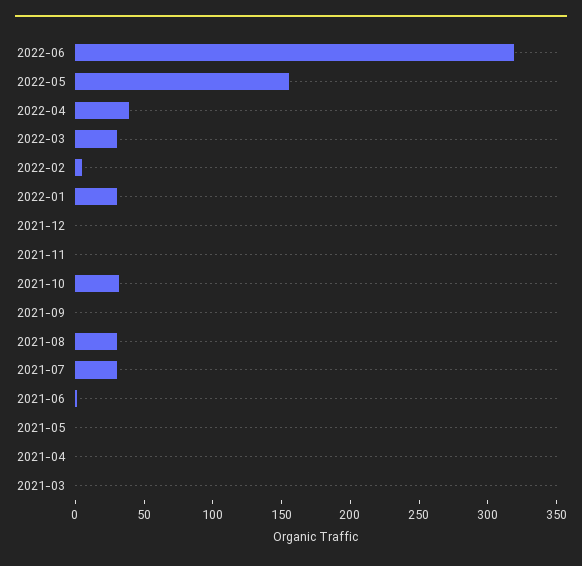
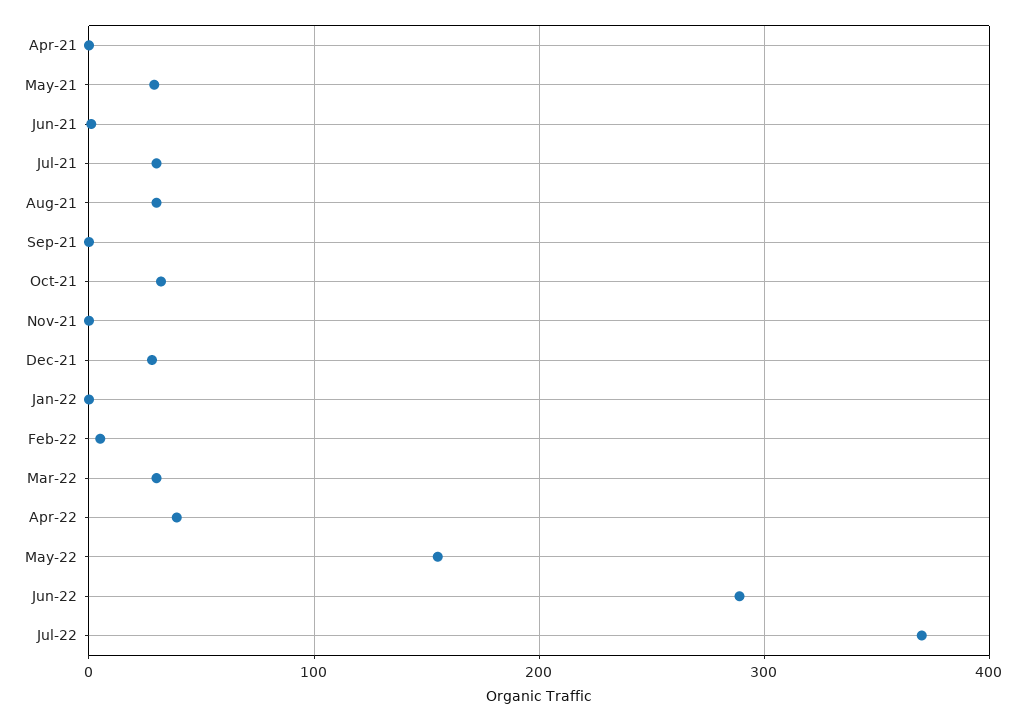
2022-06: 320 -> 290
2022-01: 30 -> 0
2021-12: 0 -> 30
2021-05: 0 -> 30
2021-03: 0 -> none
Jul-22: none -> 370

